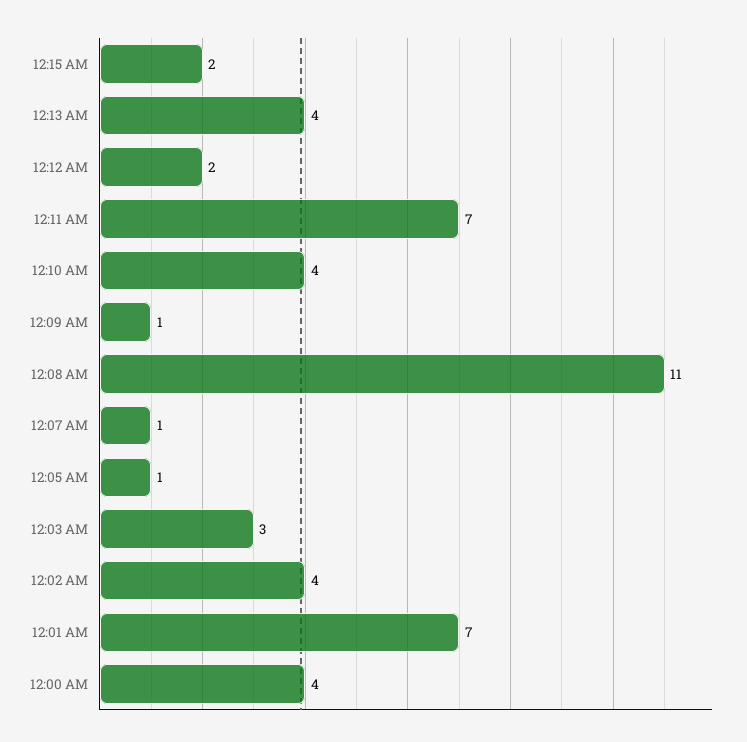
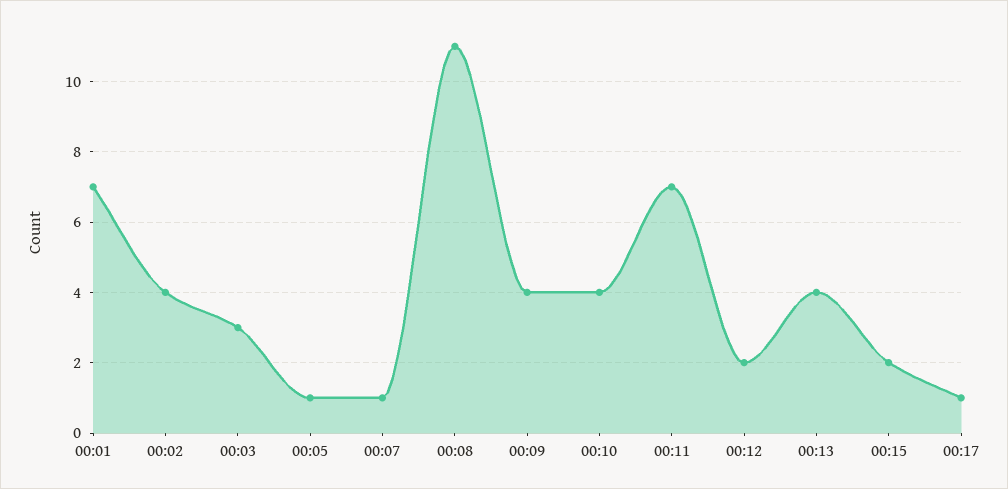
12:09 AM: 1 -> 4
12:00 AM: 4 -> none
00:17: none -> 1

